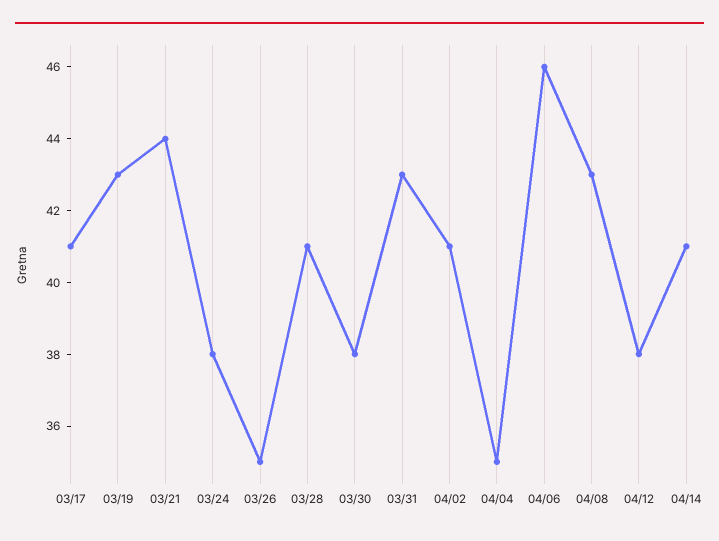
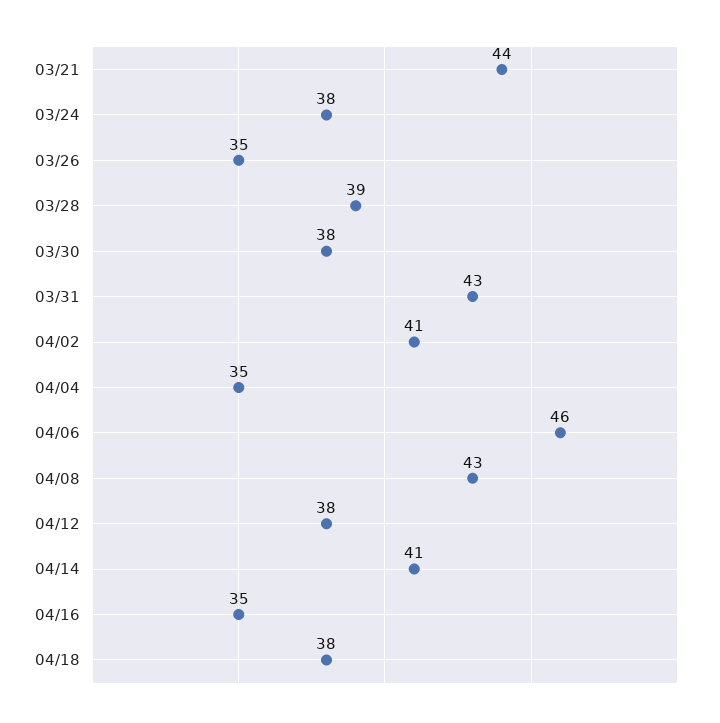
03/17: 41 -> none
03/19: 43 -> none
03/28: 41 -> 39
04/16: none -> 35
04/18: none -> 38

